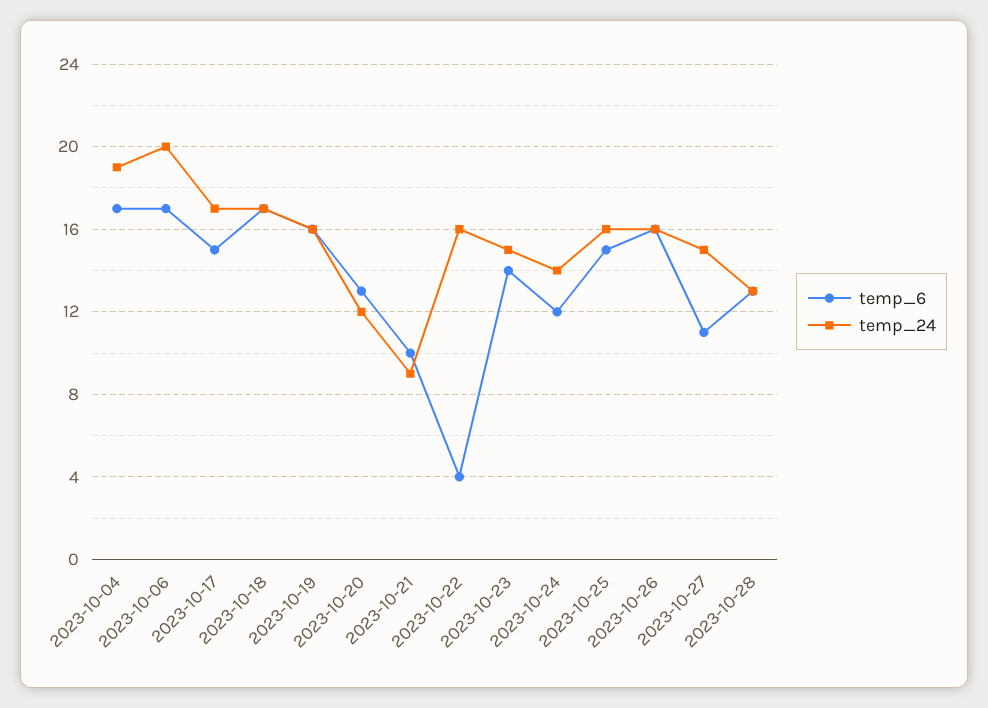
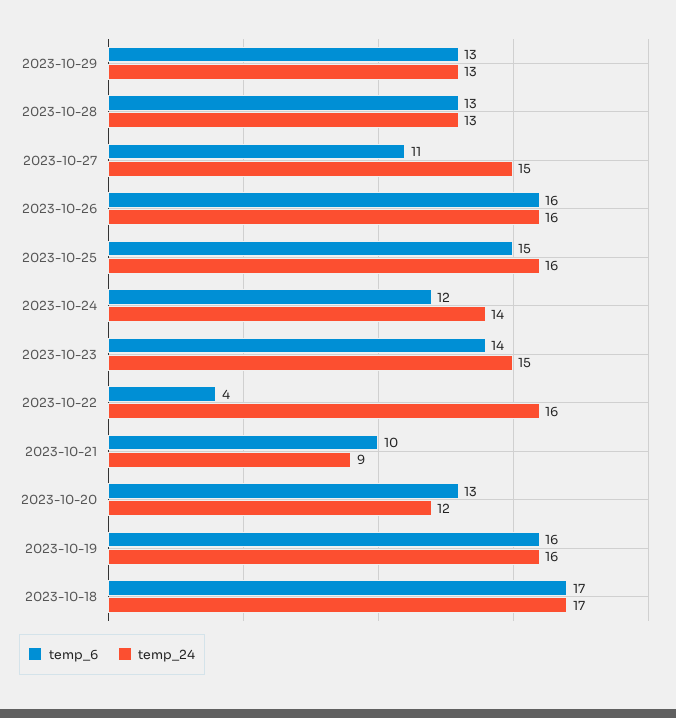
temp_6, 2023-10-04: 17 -> none
temp_24, 2023-10-04: 19 -> none
temp_6, 2023-10-06: 17 -> none
temp_24, 2023-10-06: 20 -> none
temp_6, 2023-10-17: 15 -> none
temp_24, 2023-10-17: 17 -> none
temp_6, 2023-10-29: none -> 13
temp_24, 2023-10-29: none -> 13

